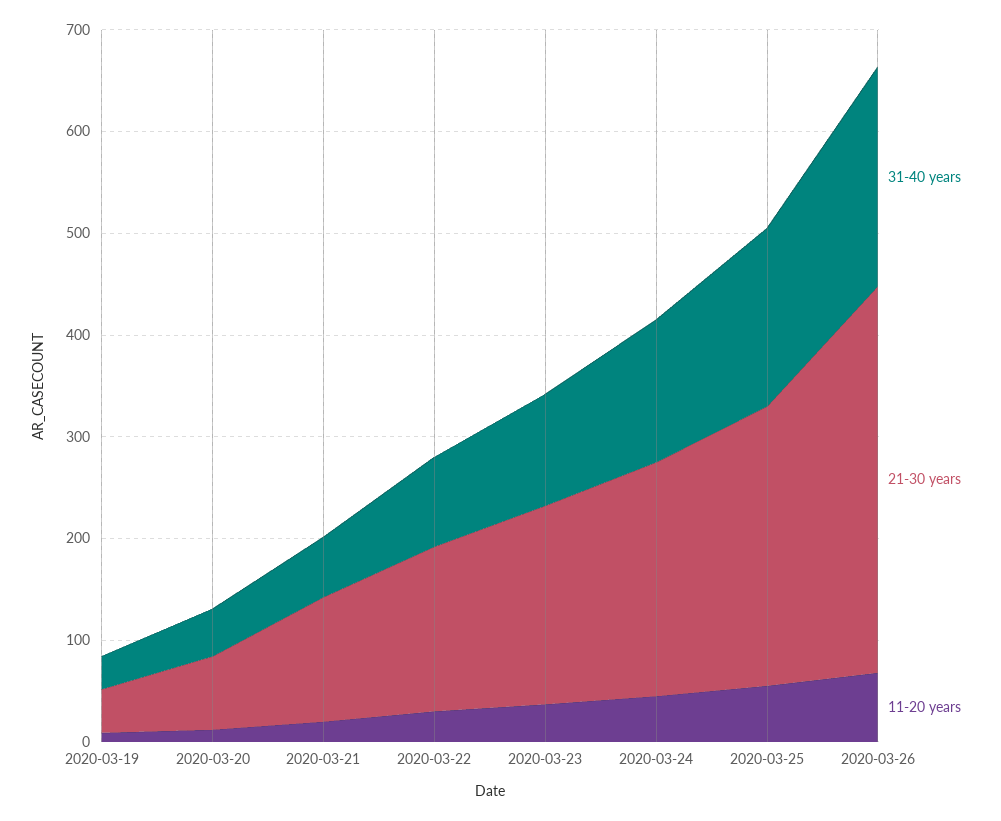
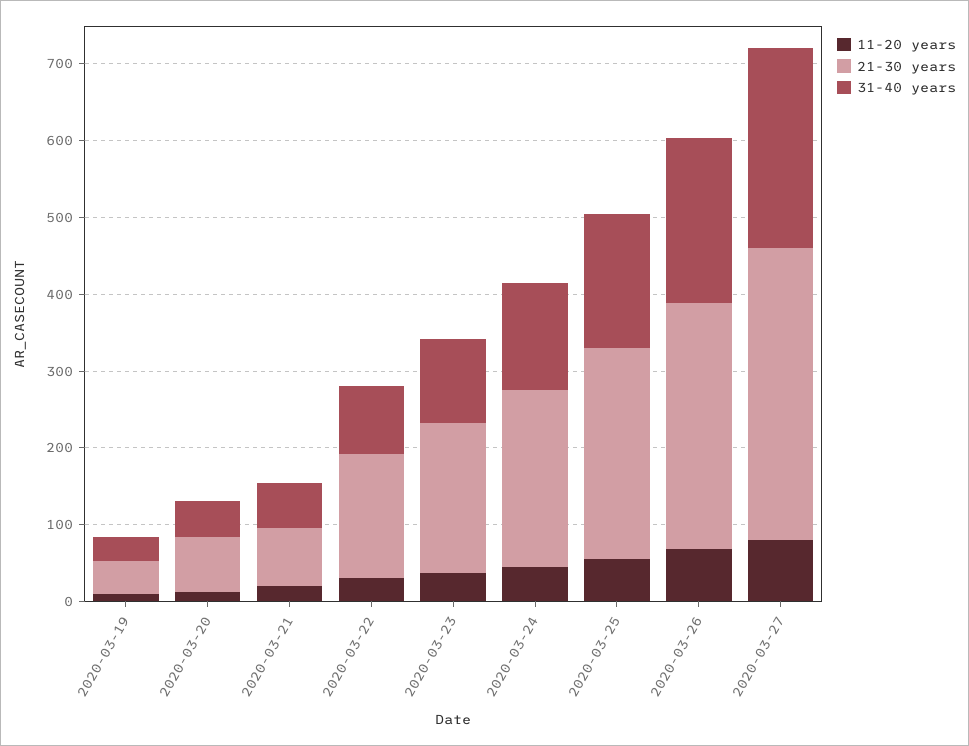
21-30 years, 2020-03-21: 120 -> 80
21-30 years, 2020-03-26: 380 -> 320
11-20 years, 2020-03-27: none -> 80
21-30 years, 2020-03-27: none -> 380
31-40 years, 2020-03-27: none -> 260

